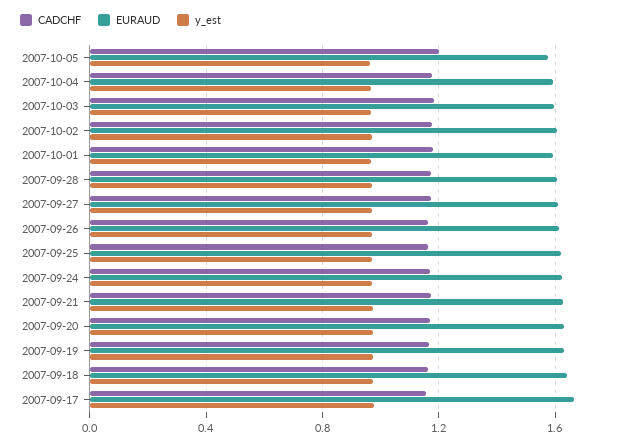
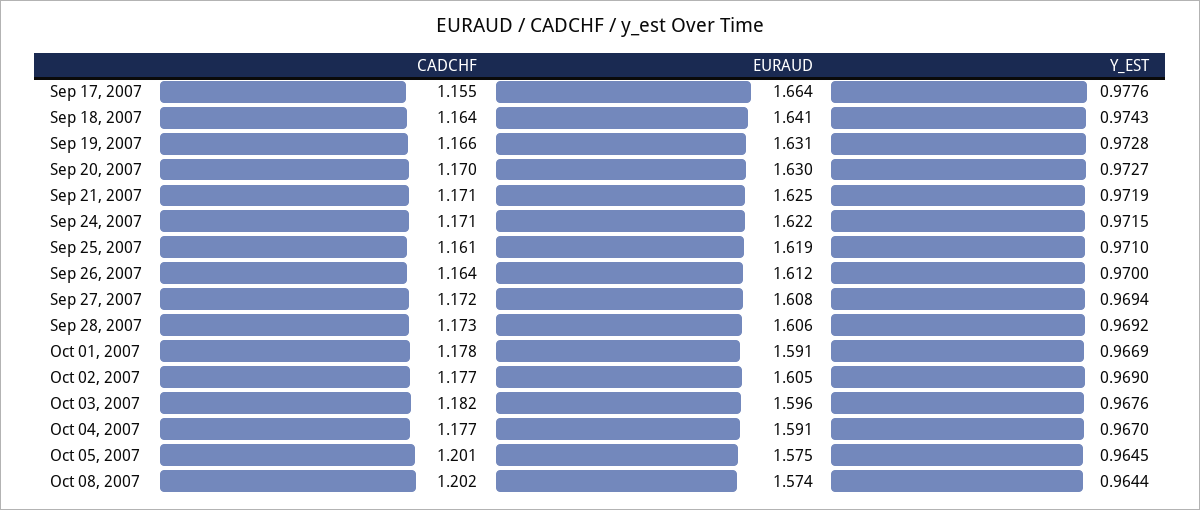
CADCHF, Oct 08, 2007: none -> 1.202
EURAUD, Oct 08, 2007: none -> 1.574
y_est, Oct 08, 2007: none -> 0.9644

